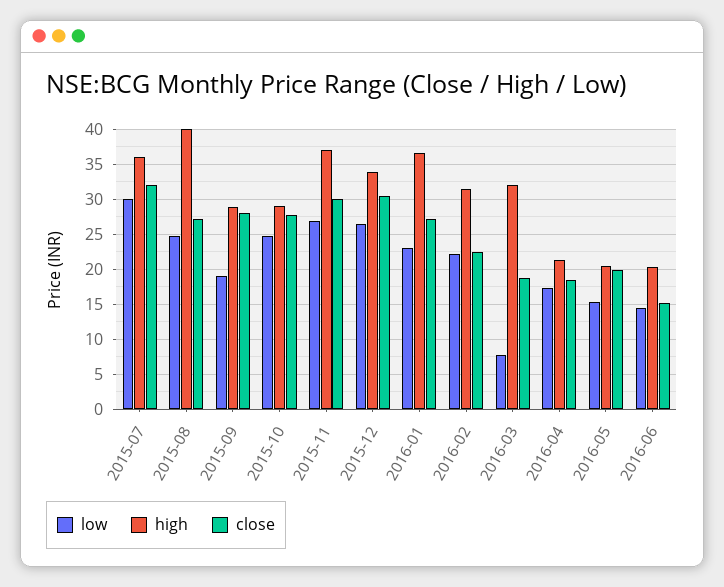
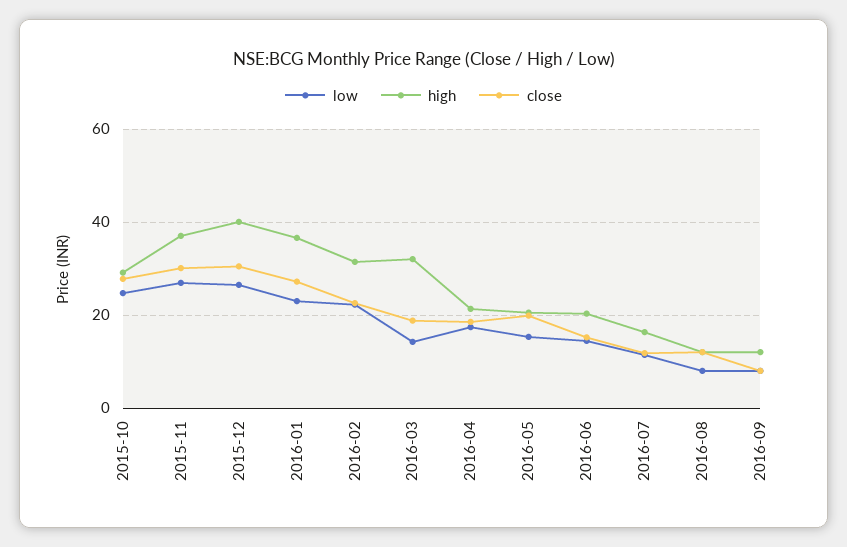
low, 2015-07: 30 -> none
high, 2015-07: 36 -> none
close, 2015-07: 32 -> none
low, 2015-08: 25 -> none
high, 2015-08: 40 -> none
close, 2015-08: 27 -> none
low, 2015-09: 19 -> none
high, 2015-09: 29 -> none
close, 2015-09: 28 -> none
high, 2015-12: 34 -> 40
low, 2016-03: 8 -> 14
low, 2016-07: none -> 12
high, 2016-07: none -> 16
close, 2016-07: none -> 12
low, 2016-08: none -> 8
high, 2016-08: none -> 12
close, 2016-08: none -> 12
low, 2016-09: none -> 8
high, 2016-09: none -> 12
close, 2016-09: none -> 8

